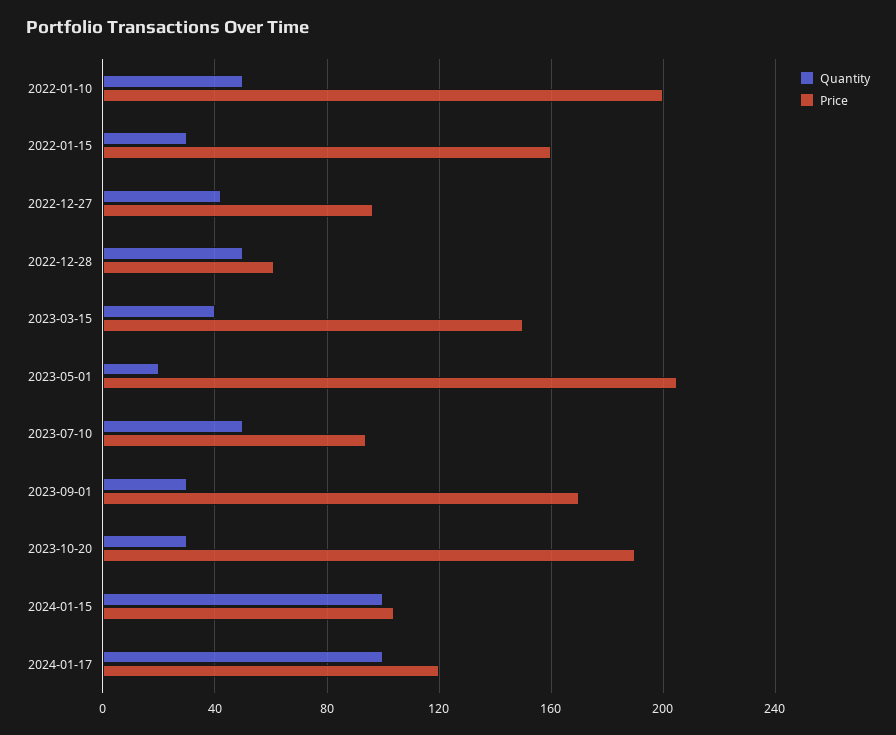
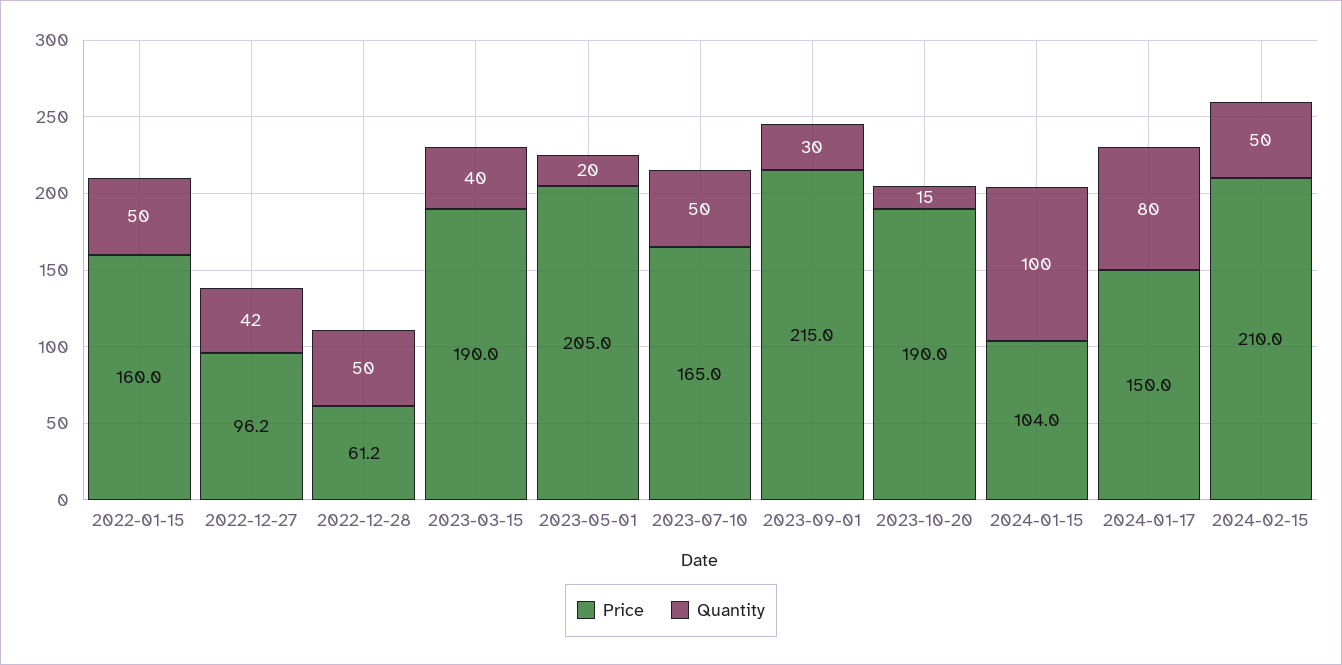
Quantity, 2022-01-10: 50 -> none
Price, 2022-01-10: 200 -> none
Quantity, 2022-01-15: 30 -> 50
Price, 2023-03-15: 150 -> 190
Price, 2023-07-10: 95 -> 165
Price, 2023-09-01: 170 -> 215
Quantity, 2023-10-20: 30 -> 15
Quantity, 2024-01-17: 100 -> 80
Price, 2024-01-17: 120 -> 150
Price, 2024-02-15: none -> 210
Quantity, 2024-02-15: none -> 50

